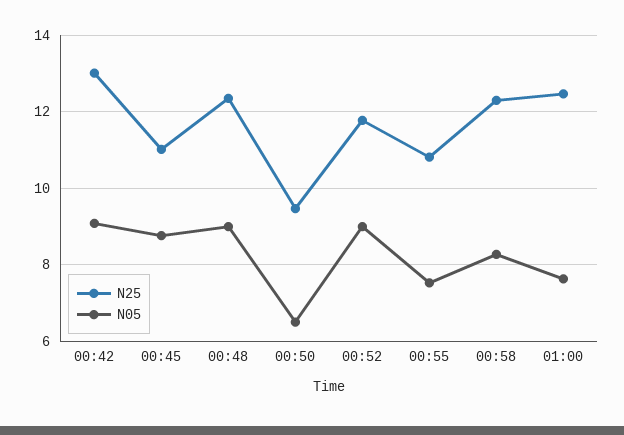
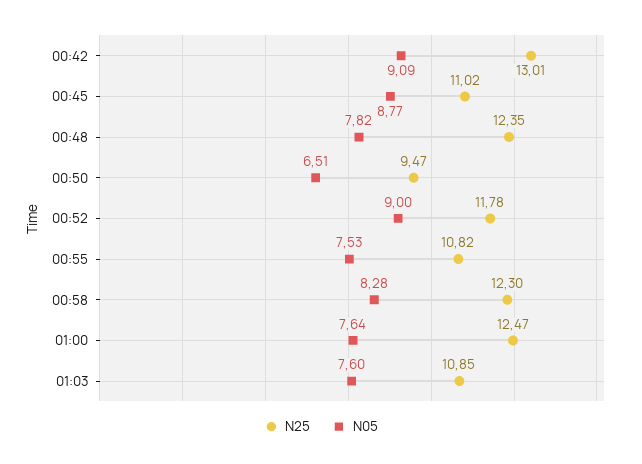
N05, 00:48: 9 -> 7.82
N25, 01:03: none -> 10.85
N05, 01:03: none -> 7.6

